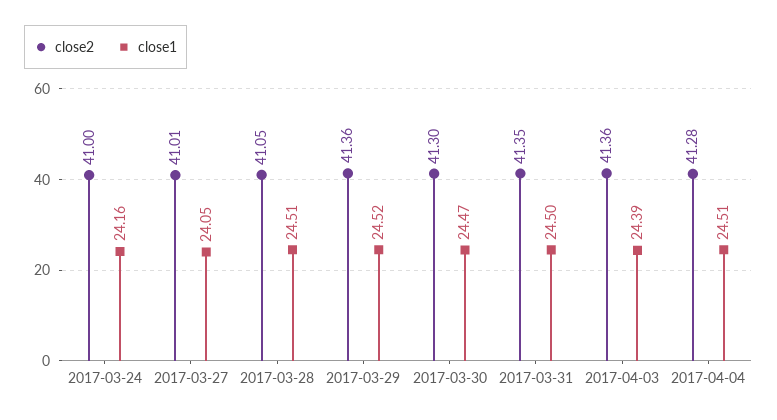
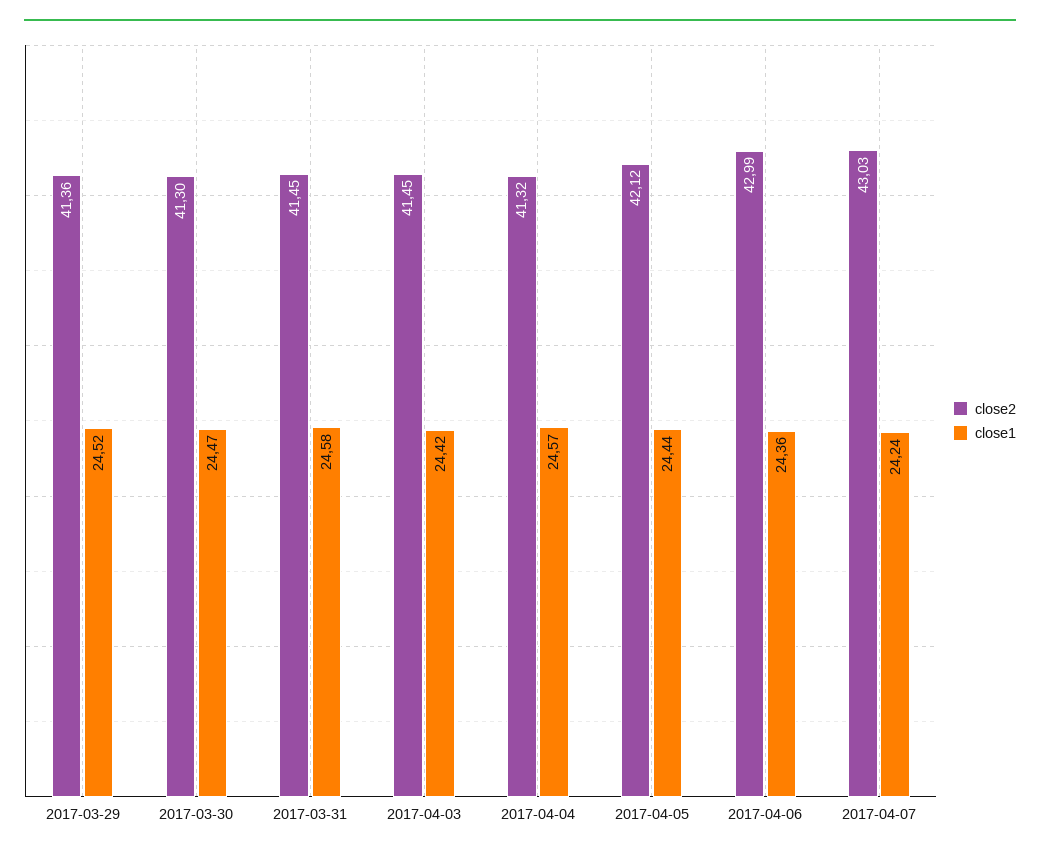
close2, 2017-03-24: 41 -> none
close1, 2017-03-24: 24.16 -> none
close2, 2017-03-27: 41.01 -> none
close1, 2017-03-27: 24.05 -> none
close2, 2017-03-28: 41.05 -> none
close1, 2017-03-28: 24.51 -> none
close2, 2017-03-31: 41.35 -> 41.45
close1, 2017-03-31: 24.5 -> 24.58
close2, 2017-04-03: 41.36 -> 41.45
close1, 2017-04-03: 24.39 -> 24.42
close2, 2017-04-04: 41.28 -> 41.32
close1, 2017-04-04: 24.51 -> 24.57
close2, 2017-04-05: none -> 42.12
close1, 2017-04-05: none -> 24.44
close2, 2017-04-06: none -> 42.99
close1, 2017-04-06: none -> 24.36
close2, 2017-04-07: none -> 43.03
close1, 2017-04-07: none -> 24.24

